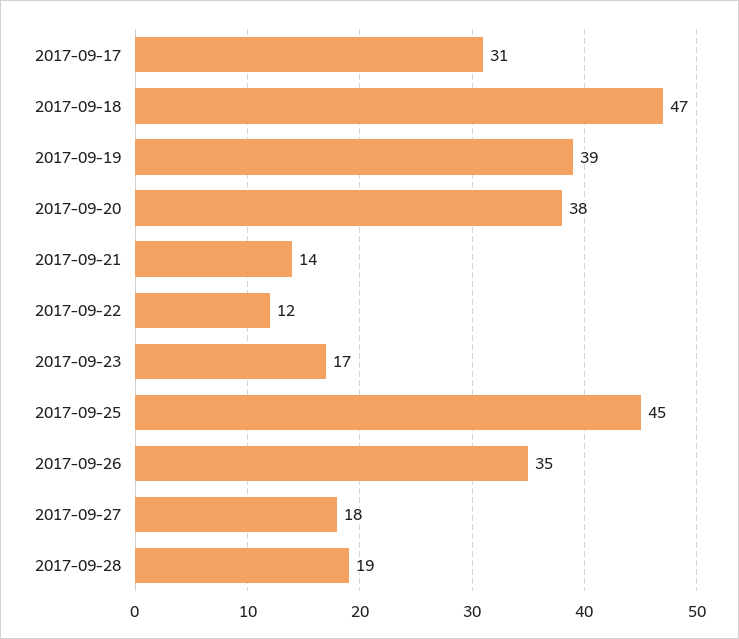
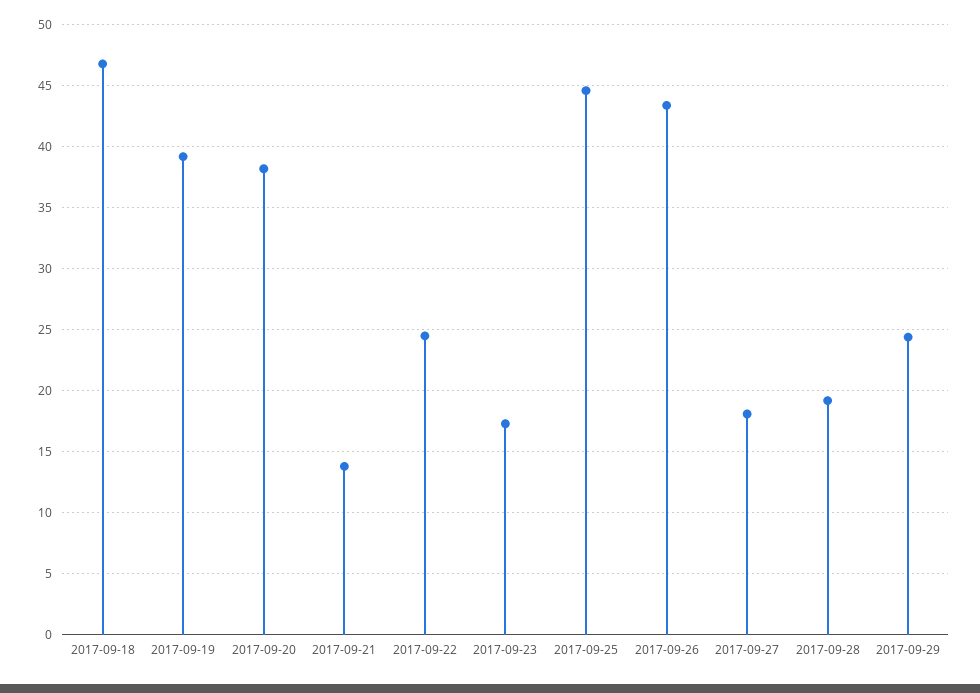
2017-09-17: 31 -> none
2017-09-22: 12 -> 24.5
2017-09-26: 35 -> 43.5
2017-09-29: none -> 24.5

